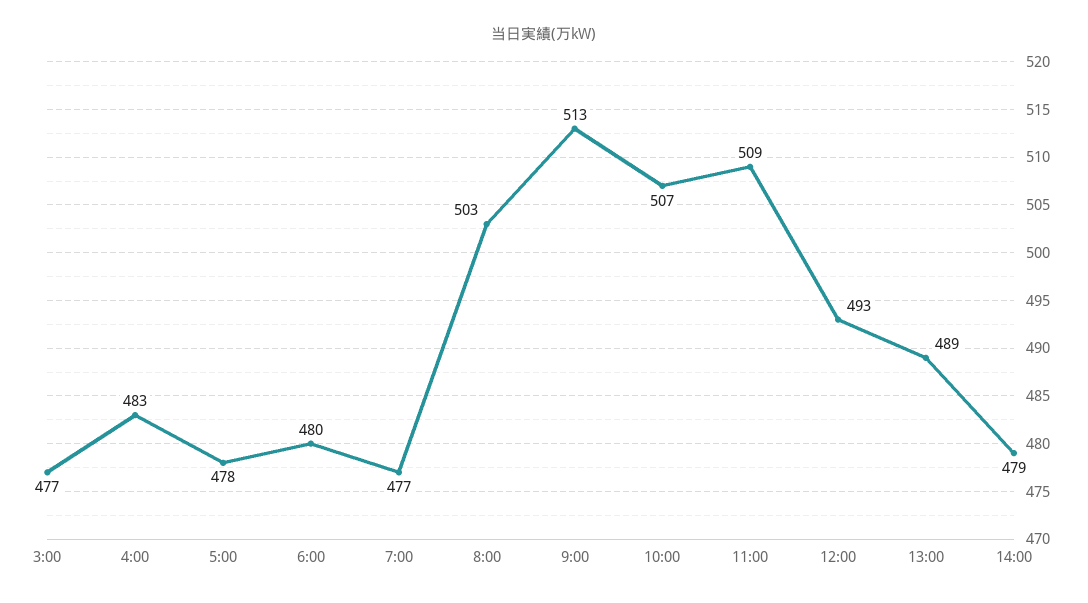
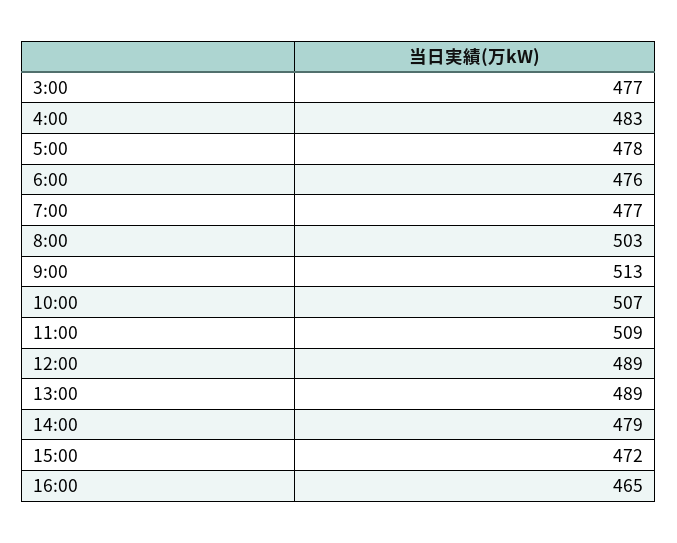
6:00: 480 -> 476
12:00: 493 -> 489
15:00: none -> 472
16:00: none -> 465

